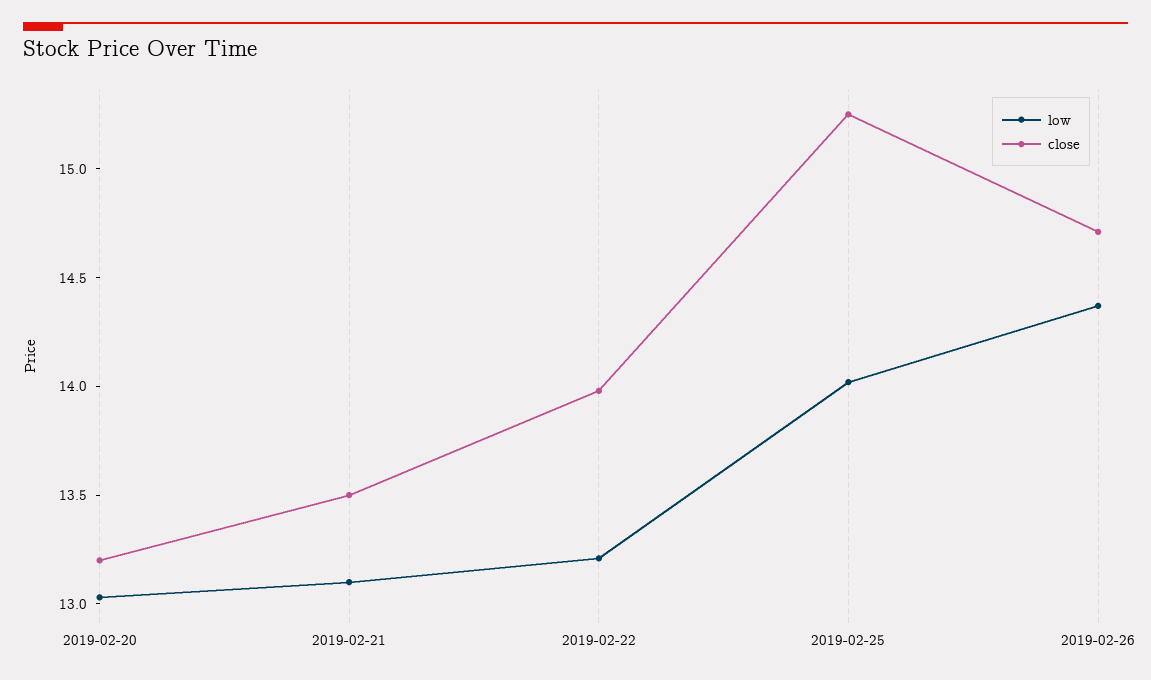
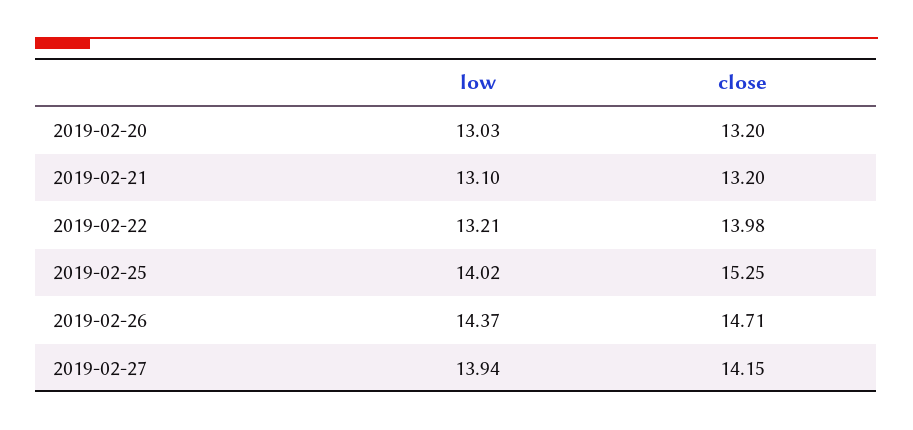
close, 2019-02-21: 13.5 -> 13.2
low, 2019-02-27: none -> 13.94
close, 2019-02-27: none -> 14.15

